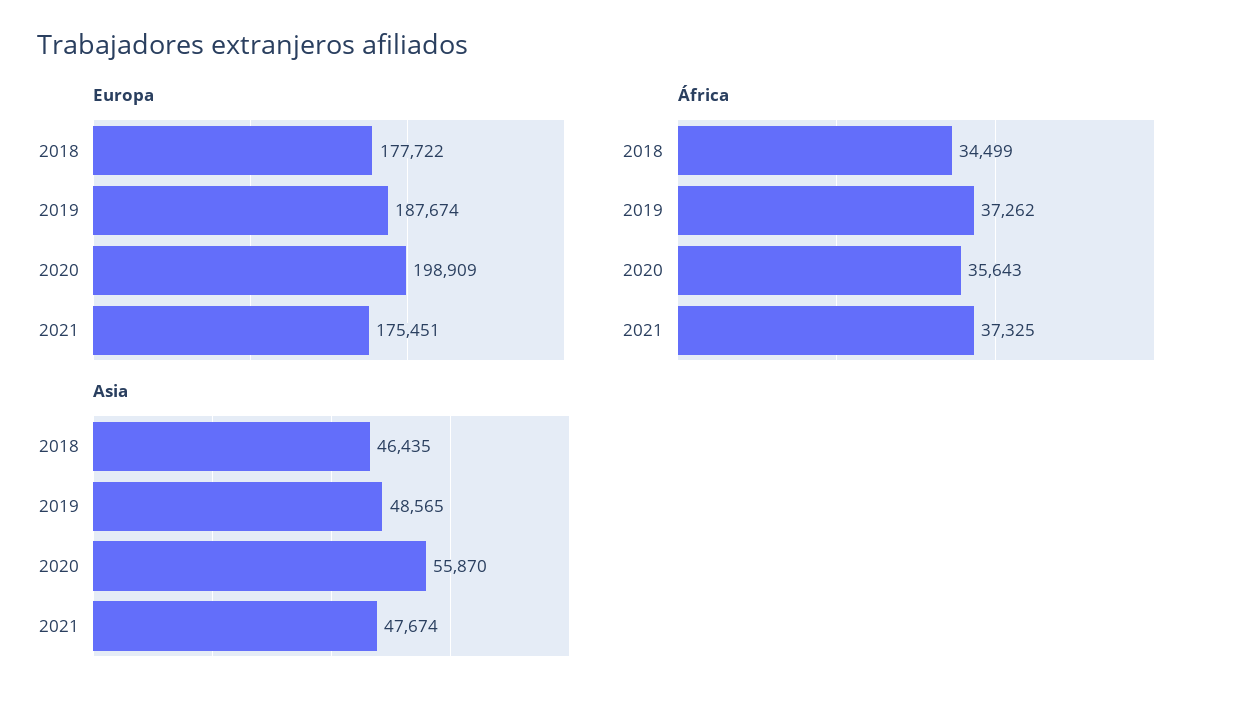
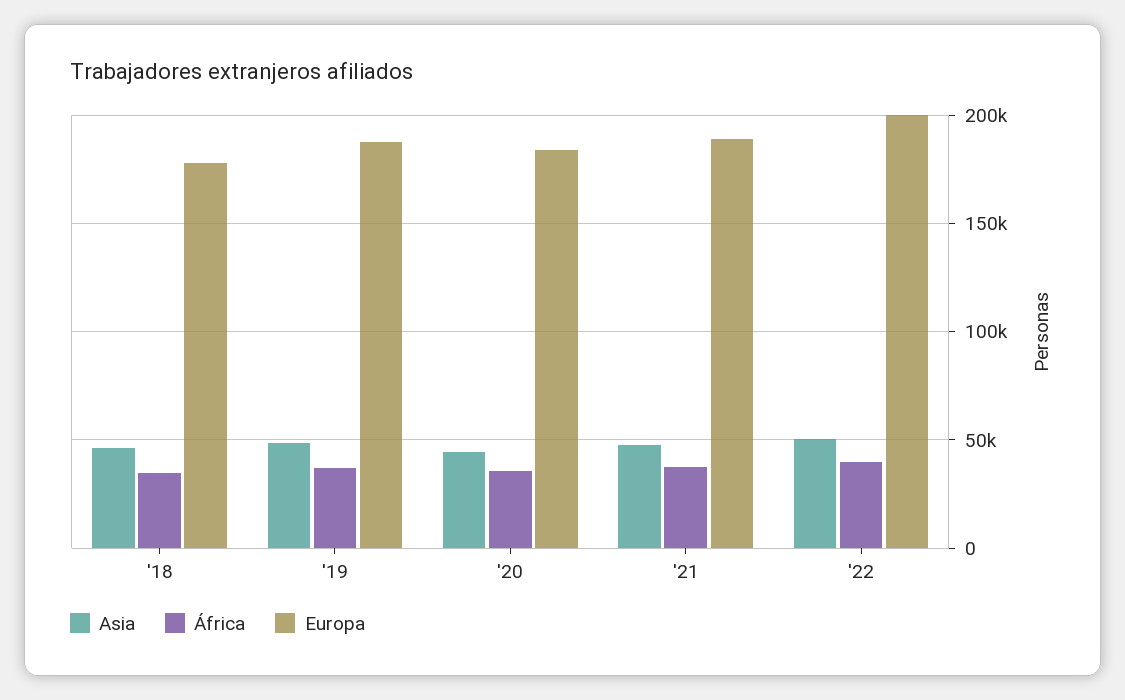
Europa, 2020: 198909 -> 185000
Europa, 2021: 175451 -> 190000
Asia, 2020: 55870 -> 45000
Asia, '22: none -> 50000
África, '22: none -> 40000
Europa, '22: none -> 200000

